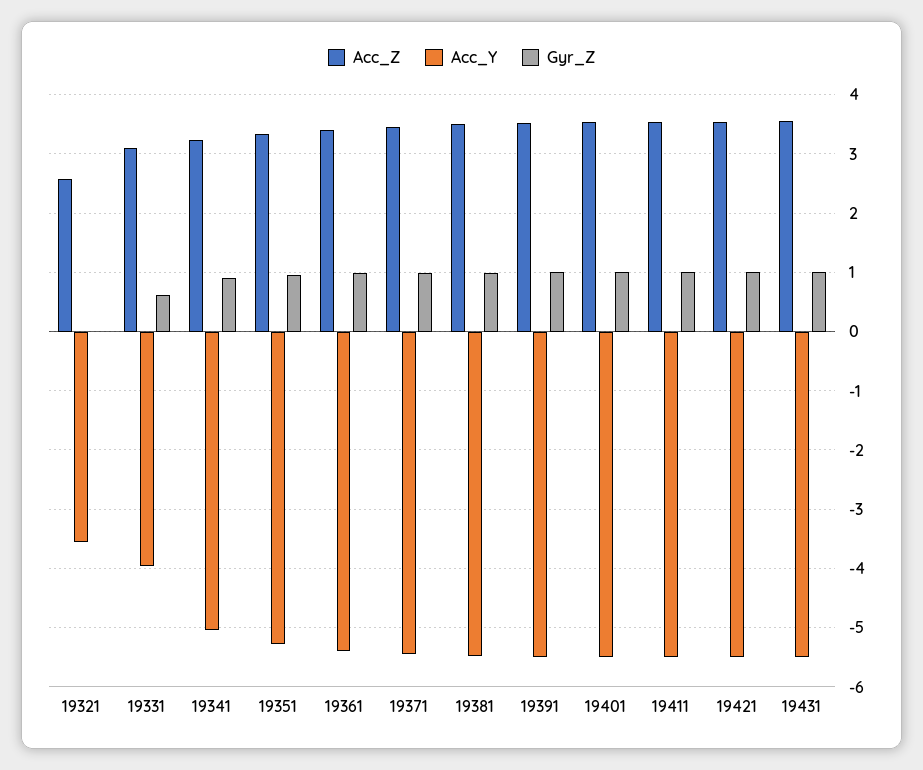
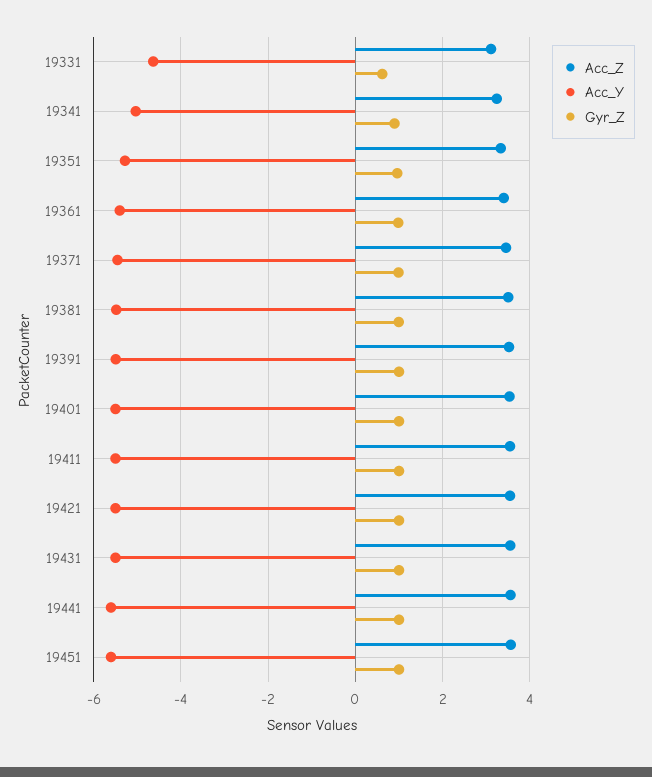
Acc_Z, 19321: 2.6 -> none
Acc_Y, 19321: -3.6 -> none
Gyr_Z, 19321: 0 -> none
Acc_Y, 19331: -4 -> -4.6
Acc_Z, 19441: none -> 3.6
Acc_Y, 19441: none -> -5.6
Gyr_Z, 19441: none -> 1
Acc_Z, 19451: none -> 3.6
Acc_Y, 19451: none -> -5.6
Gyr_Z, 19451: none -> 1

